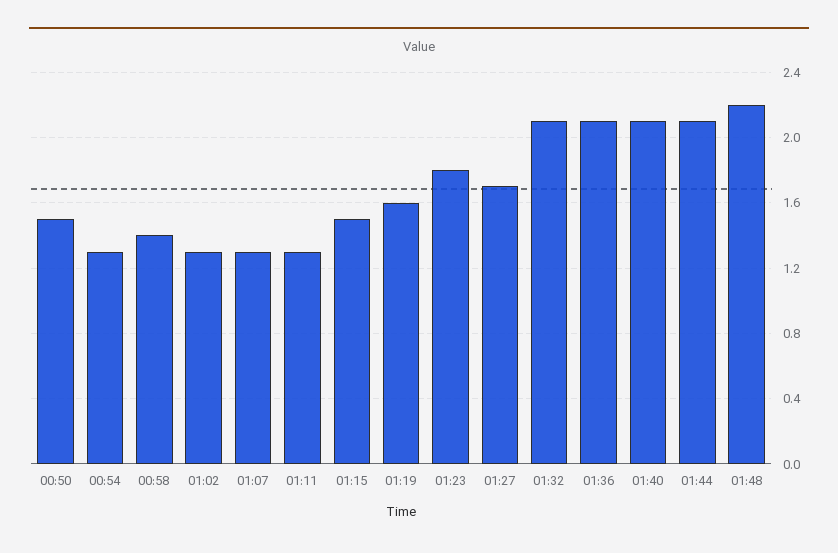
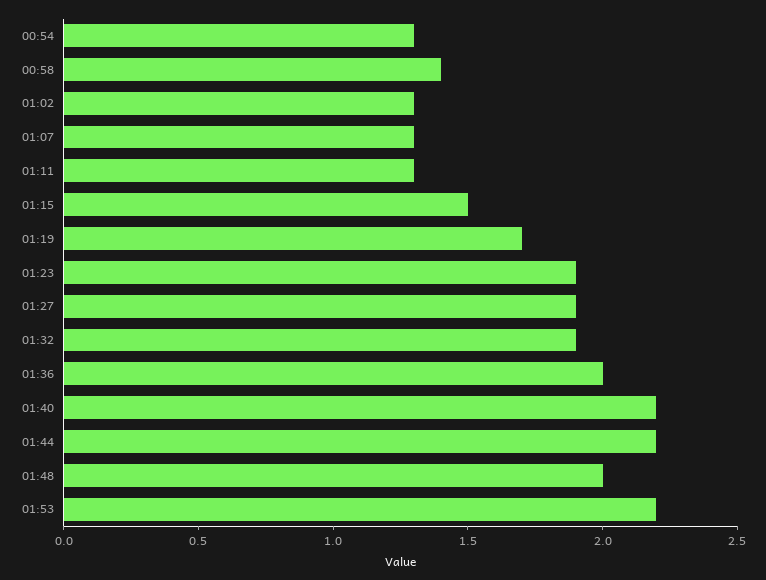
00:50: 1.5 -> none
01:19: 1.6 -> 1.7
01:23: 1.8 -> 1.9
01:27: 1.7 -> 1.9
01:32: 2.1 -> 1.9
01:36: 2.1 -> 2
01:40: 2.1 -> 2.2
01:44: 2.1 -> 2.2
01:48: 2.2 -> 2
01:53: none -> 2.2

